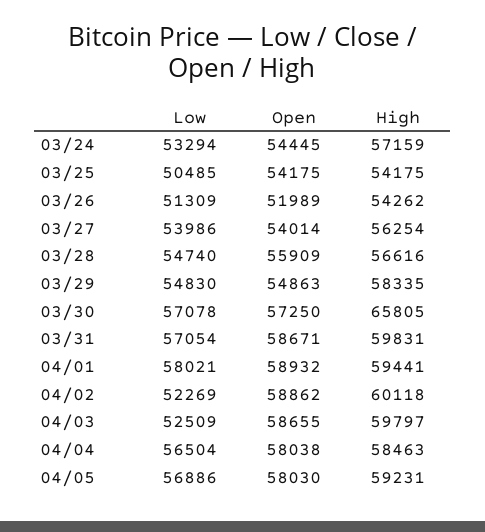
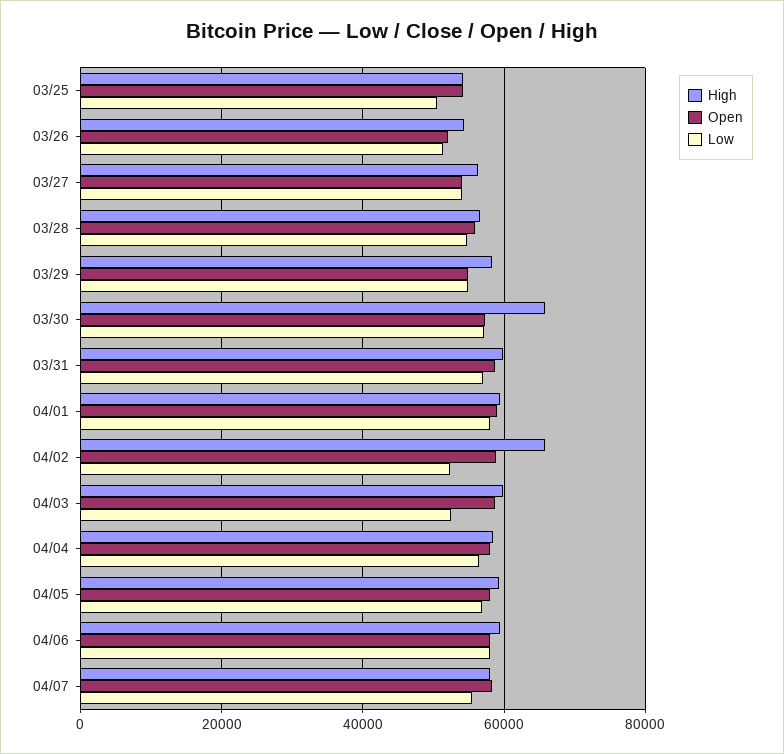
Low, 03/24: 53294 -> none
Open, 03/24: 54445 -> none
High, 03/24: 57159 -> none
High, 04/02: 60118 -> 66000
High, 04/06: none -> 60000
Open, 04/06: none -> 58000
Low, 04/06: none -> 58000
High, 04/07: none -> 58000
Open, 04/07: none -> 58000
Low, 04/07: none -> 56000

